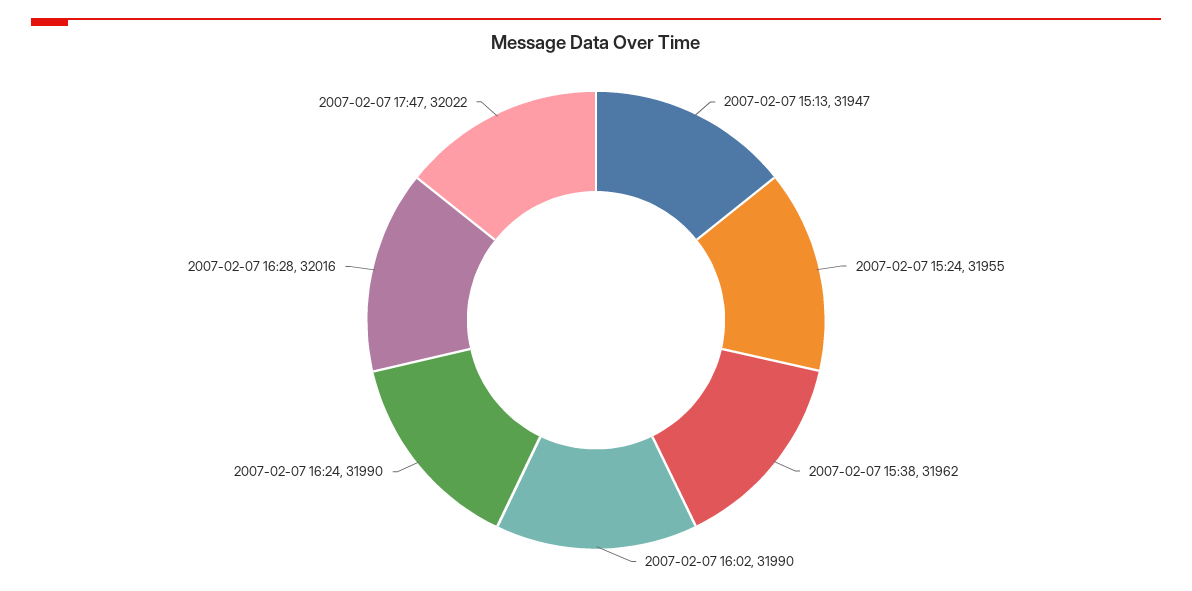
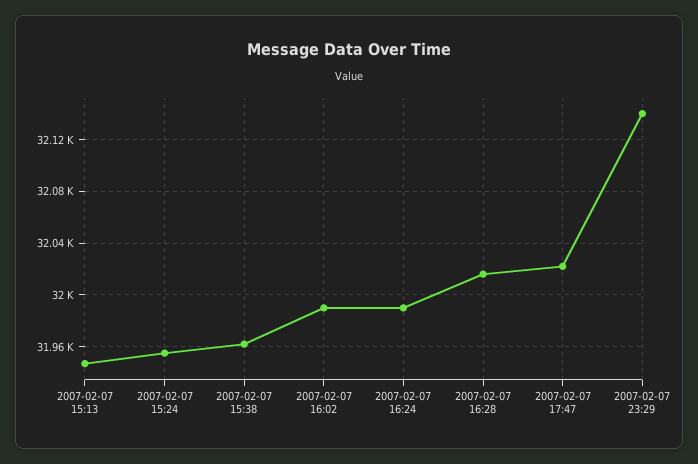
2007-02-07 23:29: none -> 32140

